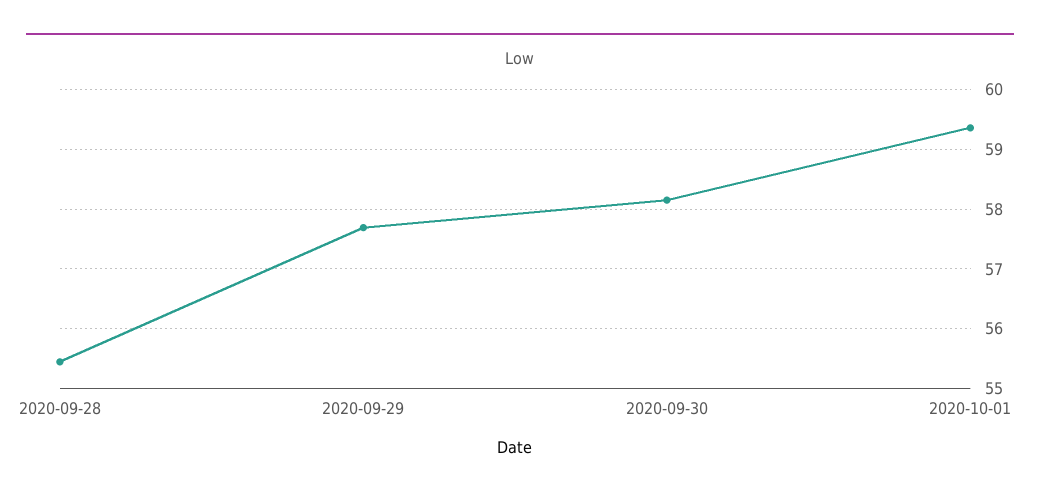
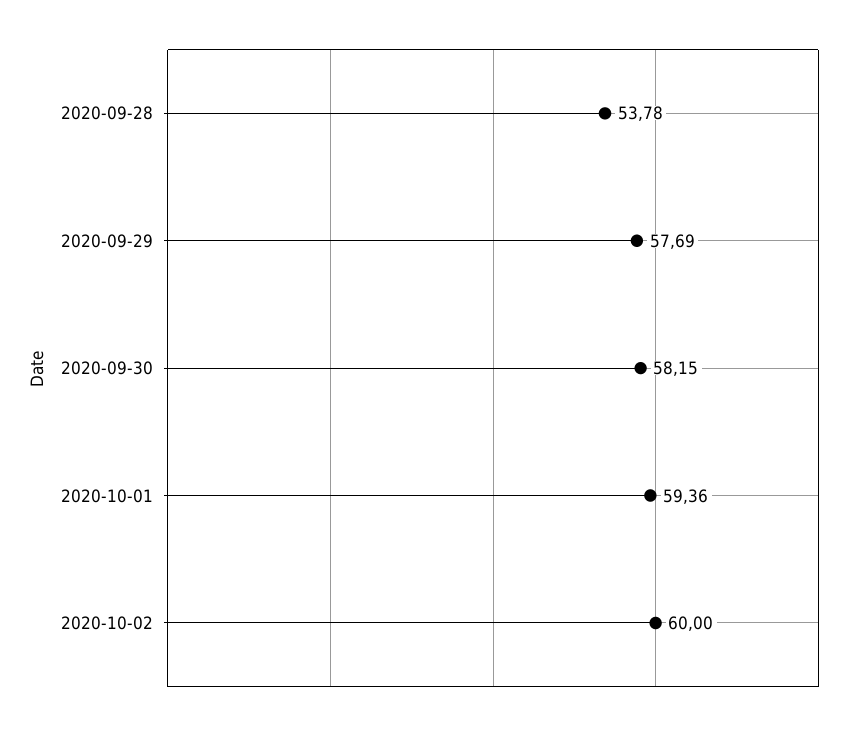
2020-09-28: 55.4 -> 53.78
2020-10-02: none -> 60

